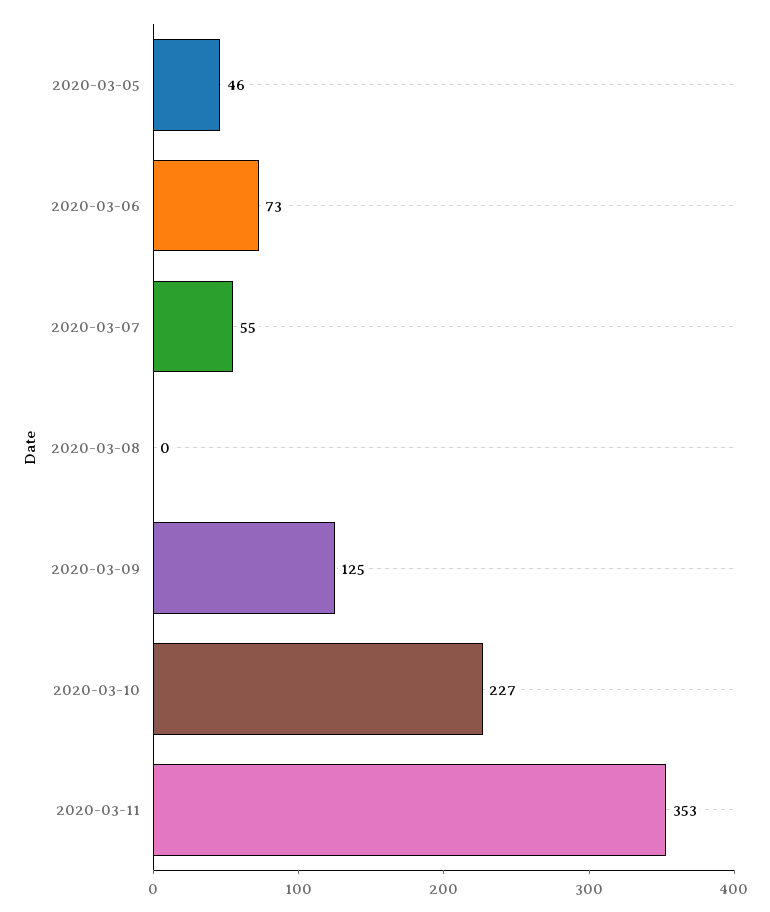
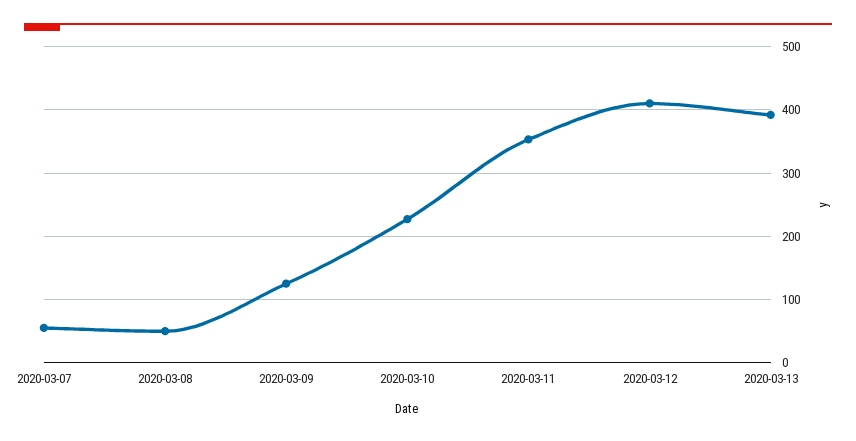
2020-03-05: 46 -> none
2020-03-06: 73 -> none
2020-03-08: 0 -> 50
2020-03-12: none -> 410
2020-03-13: none -> 390

